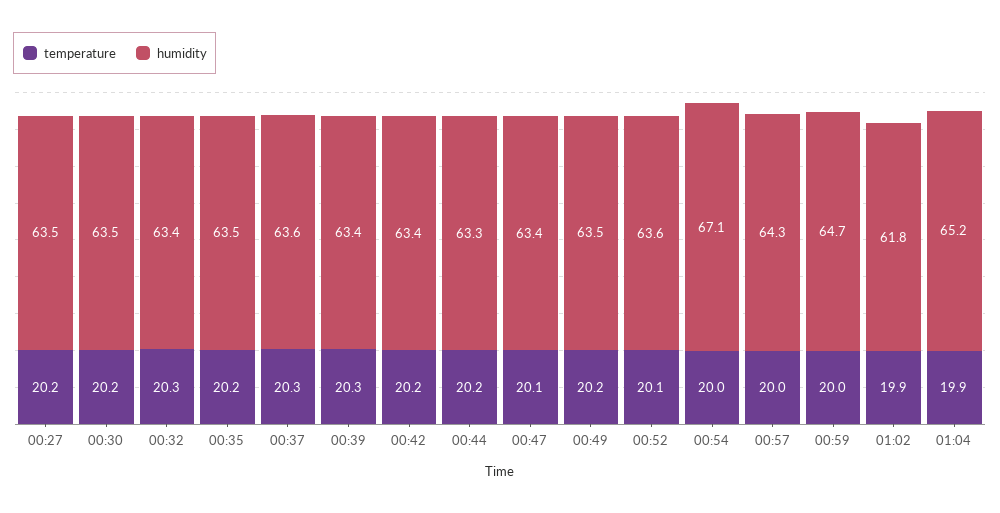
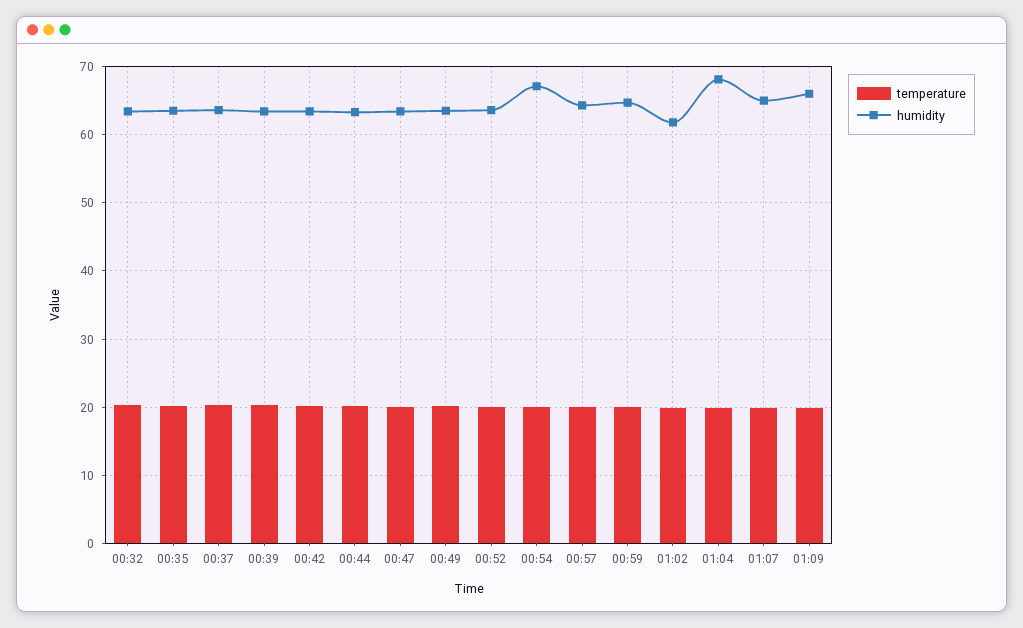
temperature, 00:27: 20.2 -> none
humidity, 00:27: 63.5 -> none
temperature, 00:30: 20.2 -> none
humidity, 00:30: 63.5 -> none
humidity, 01:04: 65.2 -> 68
temperature, 01:07: none -> 20
humidity, 01:07: none -> 65
temperature, 01:09: none -> 20
humidity, 01:09: none -> 66

